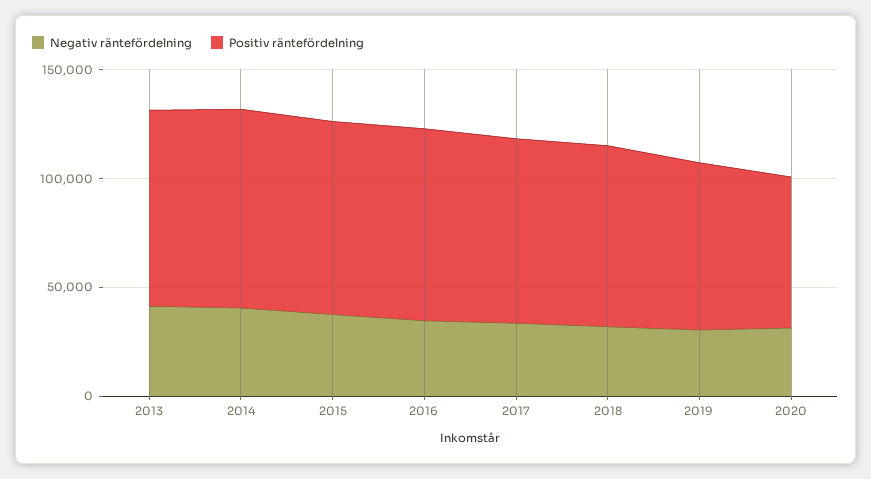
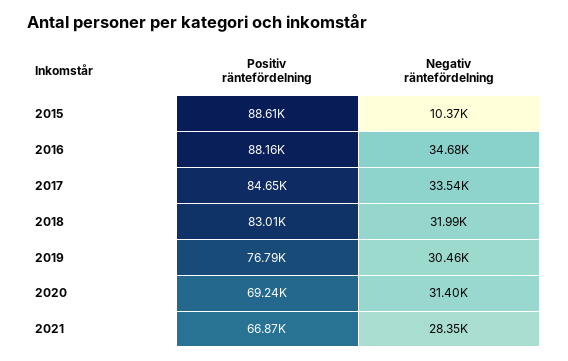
Negativ räntefördelning, 2013: 40000 -> none
Positiv räntefördelning, 2013: 90000 -> none
Negativ räntefördelning, 2014: 40000 -> none
Positiv räntefördelning, 2014: 90000 -> none
Negativ räntefördelning, 2015: 40000 -> 10370
Positiv räntefördelning, 2021: none -> 66870
Negativ räntefördelning, 2021: none -> 28350

